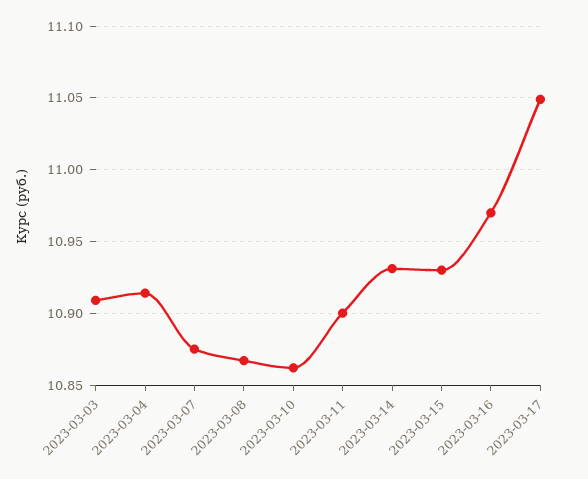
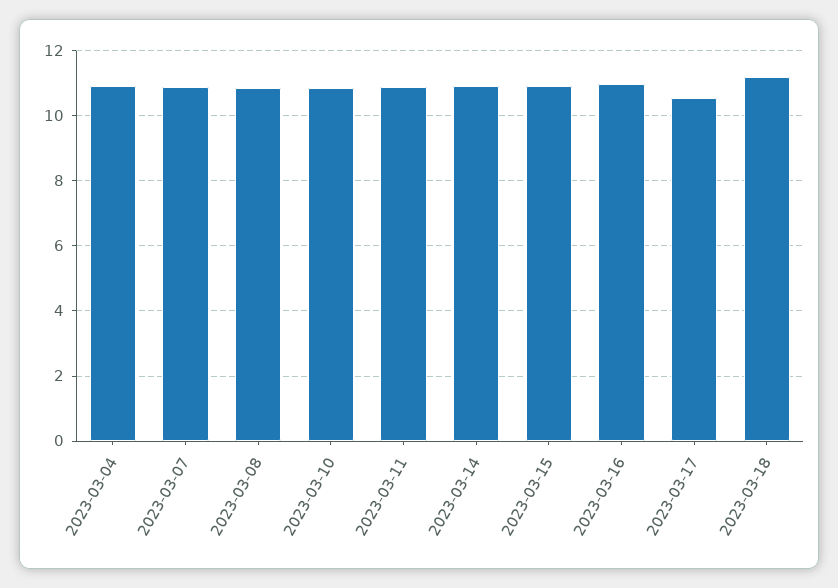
2023-03-03: 10.91 -> none
2023-03-17: 11.05 -> 10.6
2023-03-18: none -> 11.2

